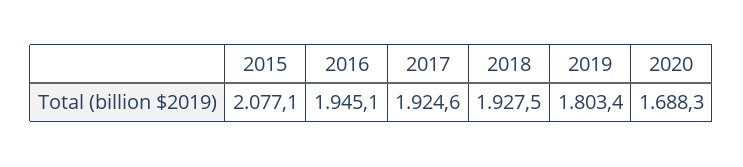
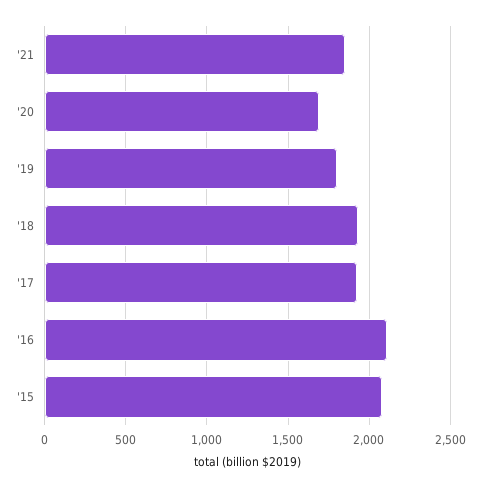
2016: 1945.1 -> 2100
'21: none -> 1850

